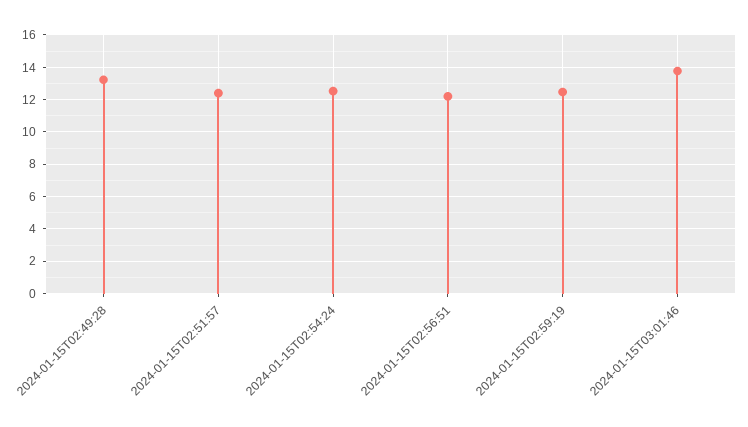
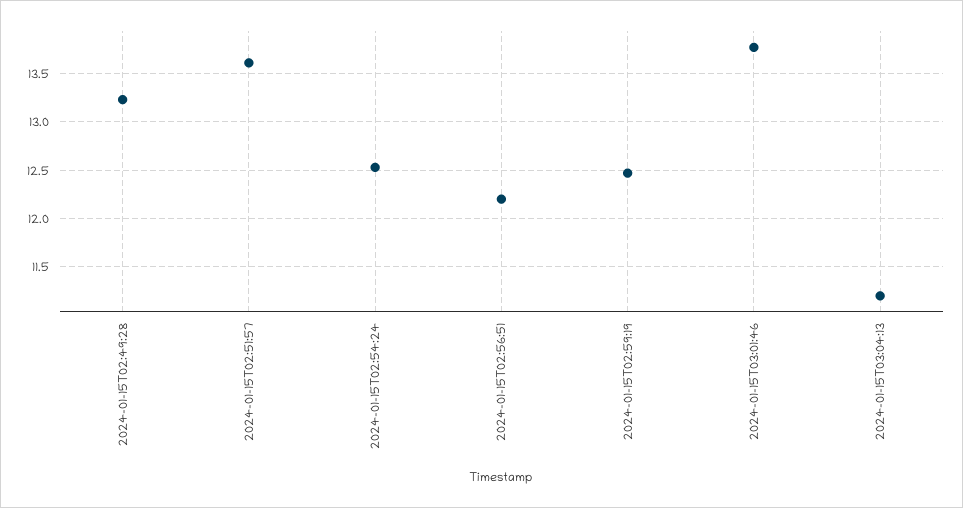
2024-01-15T02:51:57: 12.5 -> 13.6
2024-01-15T03:04:13: none -> 11.2

